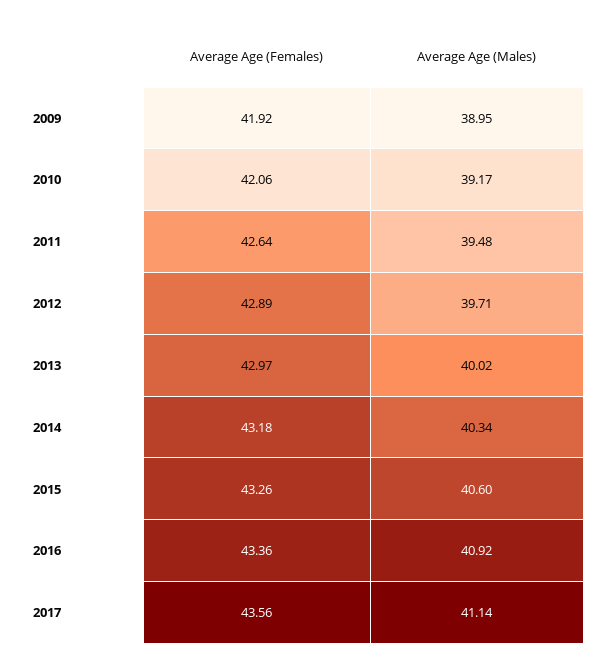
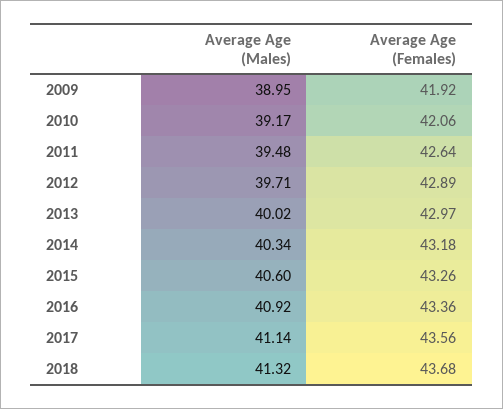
Average Age (Males), 2018: none -> 41.32
Average Age (Females), 2018: none -> 43.68

